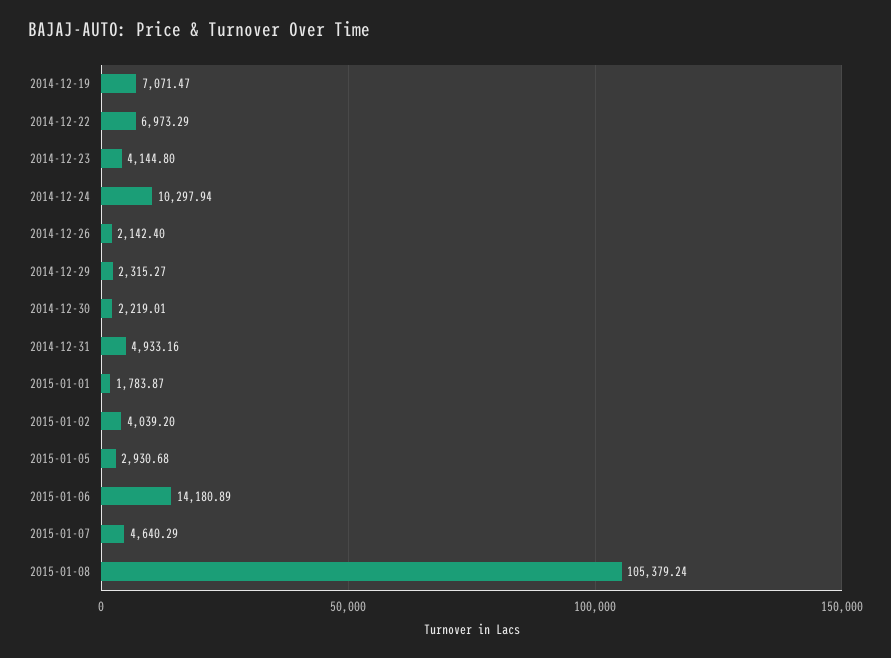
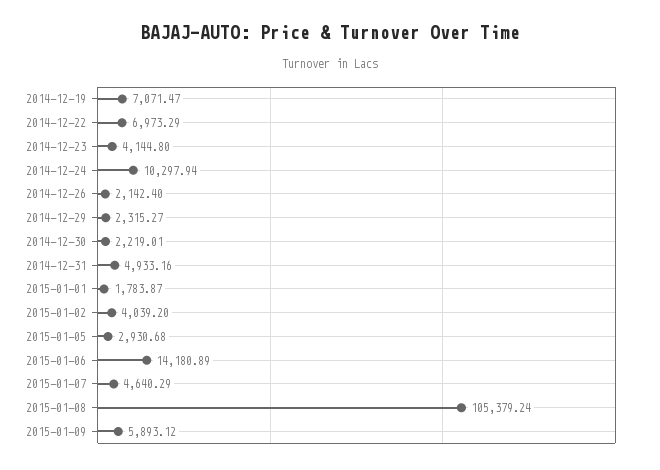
2015-01-09: none -> 5893.12

